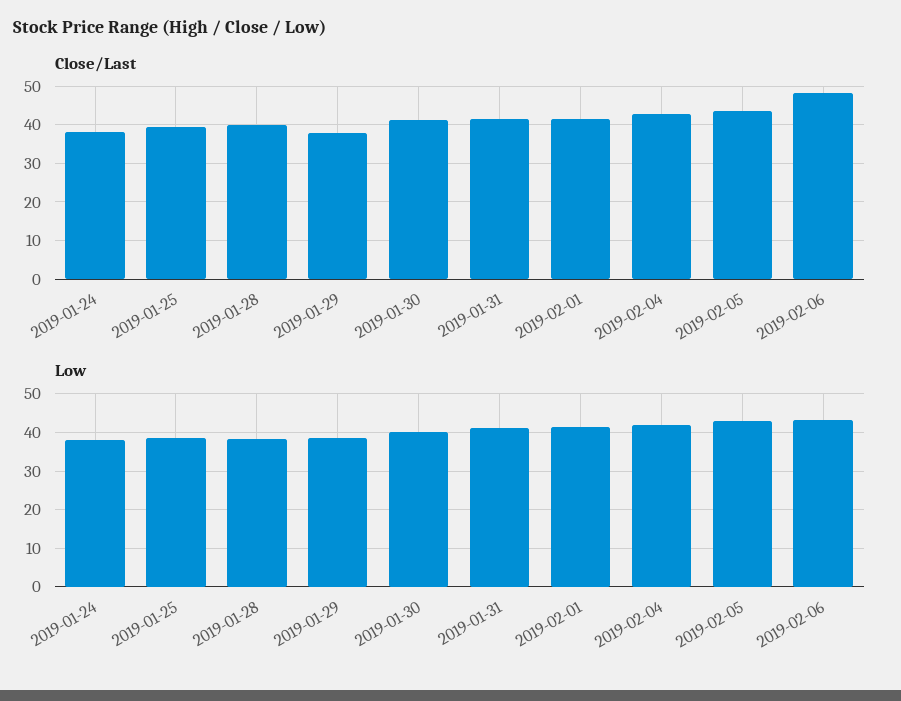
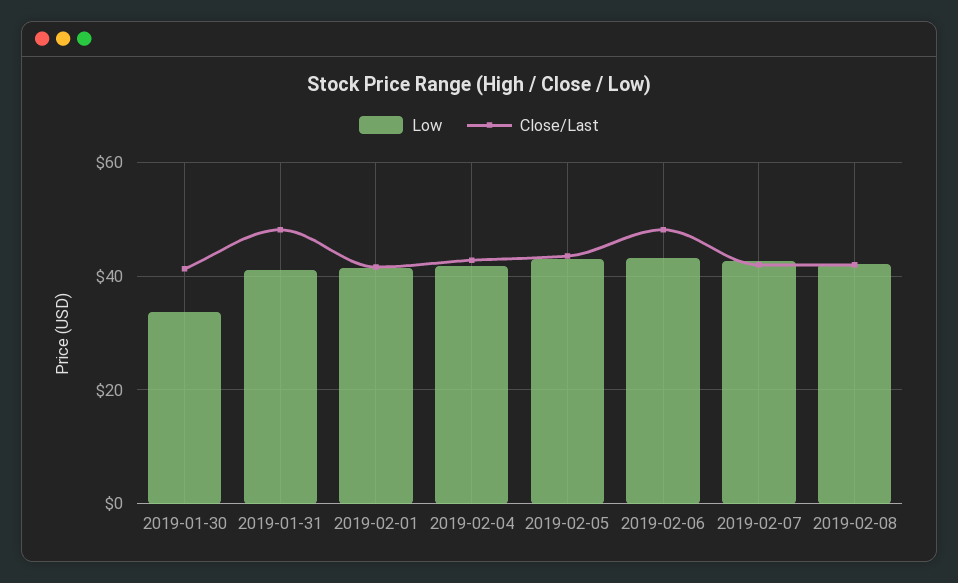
Close/Last, 2019-01-24: 38 -> none
Close/Last, 2019-01-25: 40 -> none
Close/Last, 2019-01-28: 40 -> none
Close/Last, 2019-01-29: 38 -> none
Close/Last, 2019-01-31: 42 -> 48
Low, 2019-01-24: 38 -> none
Low, 2019-01-25: 38 -> none
Low, 2019-01-28: 38 -> none
Low, 2019-01-29: 38 -> none
Low, 2019-01-30: 40 -> 34
Low, 2019-02-07: none -> 42
Close/Last, 2019-02-07: none -> 42
Low, 2019-02-08: none -> 42
Close/Last, 2019-02-08: none -> 42

